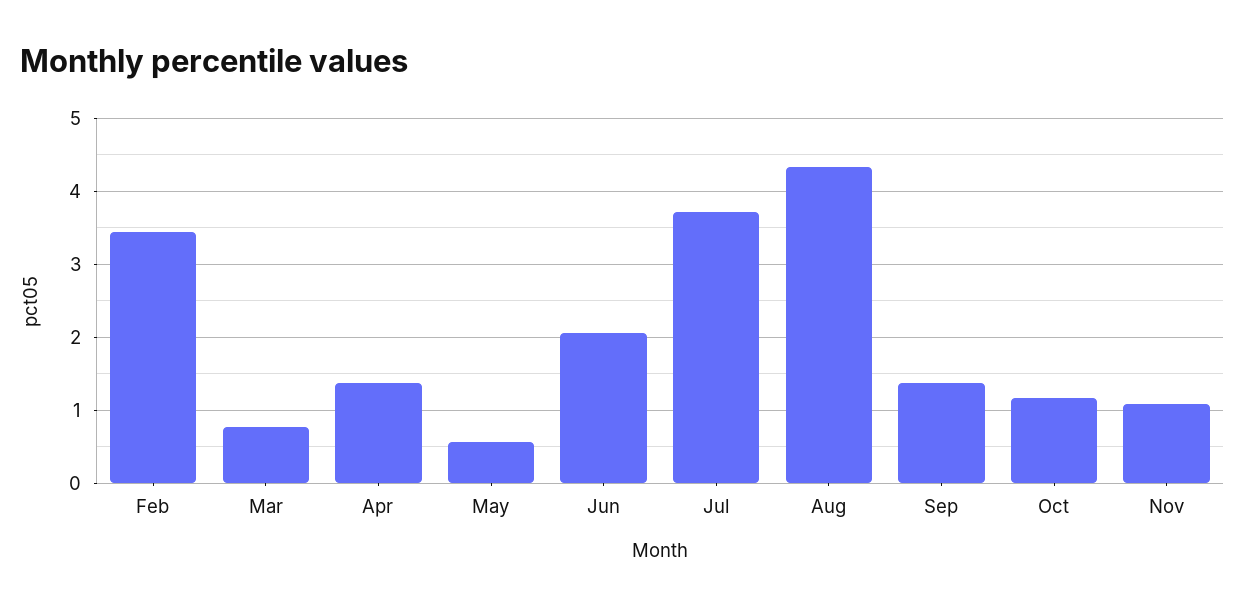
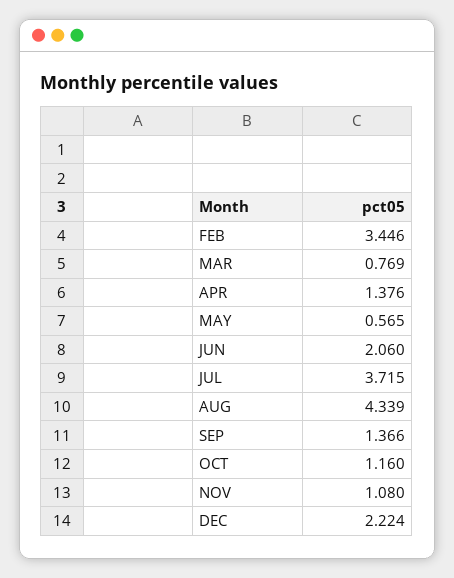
DEC: none -> 2.224

